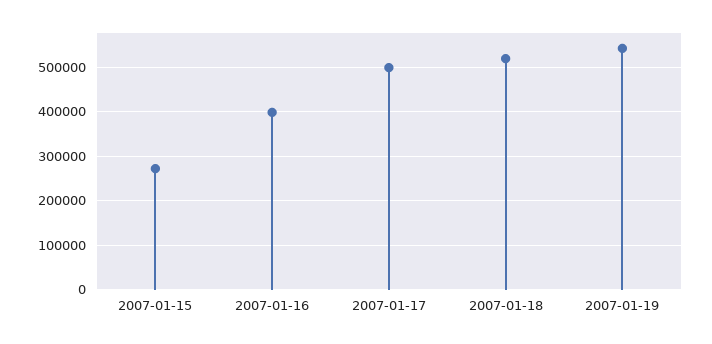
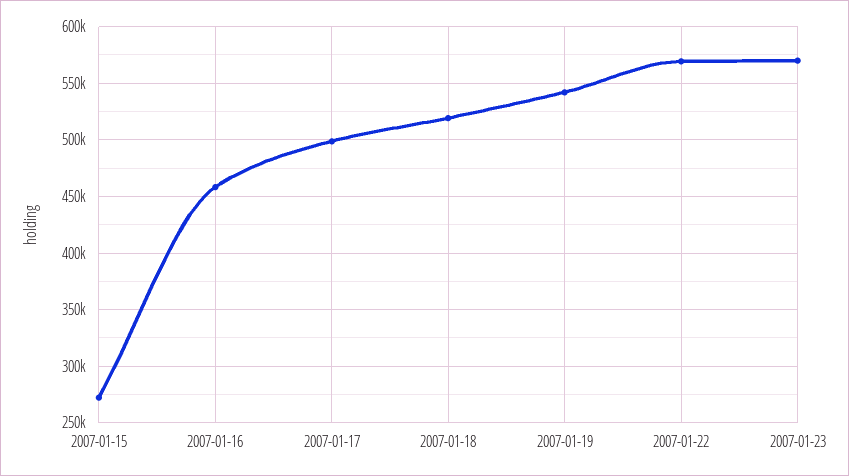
2007-01-16: 400000 -> 460000
2007-01-22: none -> 570000
2007-01-23: none -> 570000

